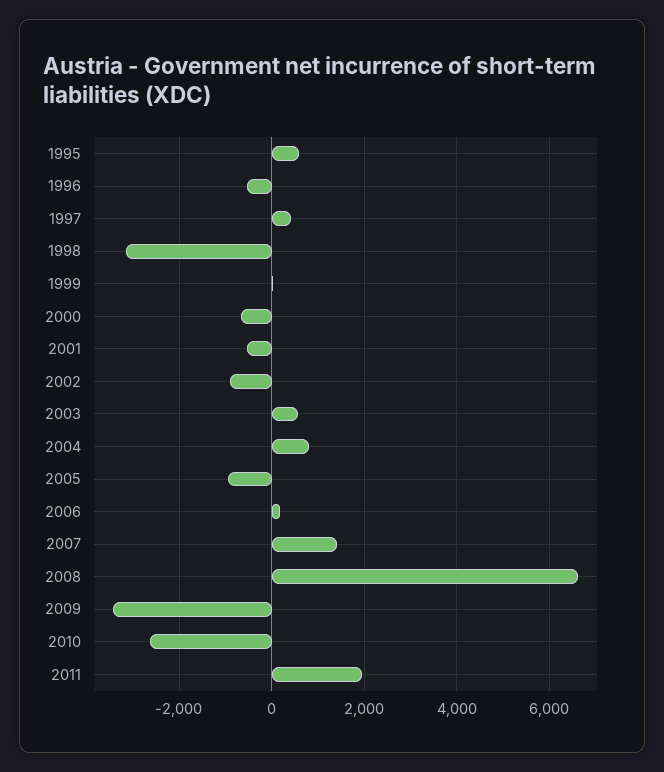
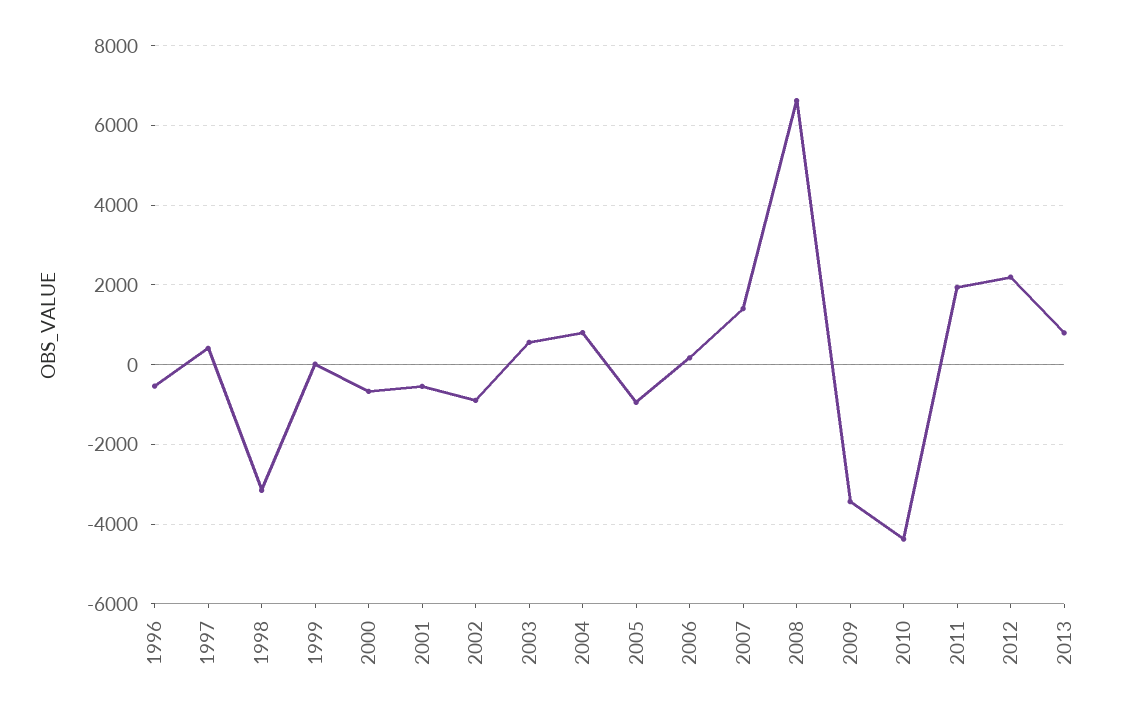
1995: 600 -> none
2010: -2600 -> -4400
2012: none -> 2200
2013: none -> 800

